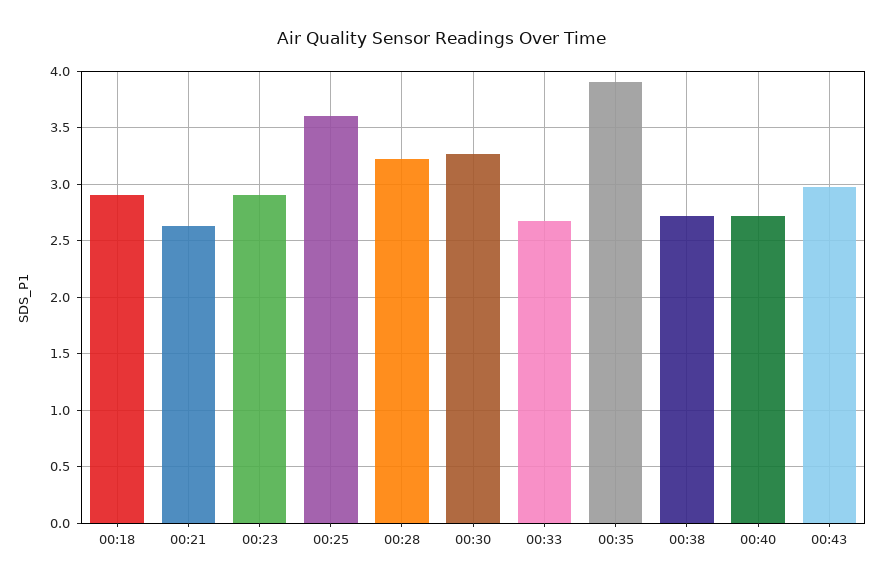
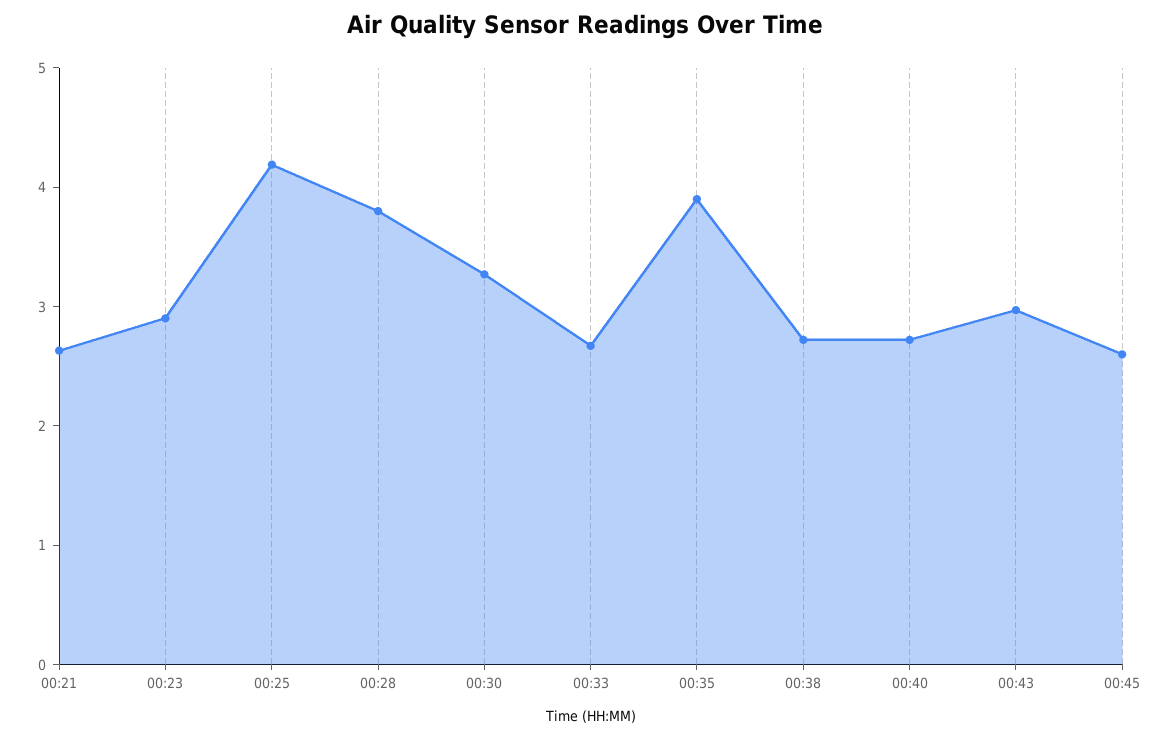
00:18: 2.9 -> none
00:25: 3.6 -> 4.2
00:28: 3.2 -> 3.8
00:45: none -> 2.6

